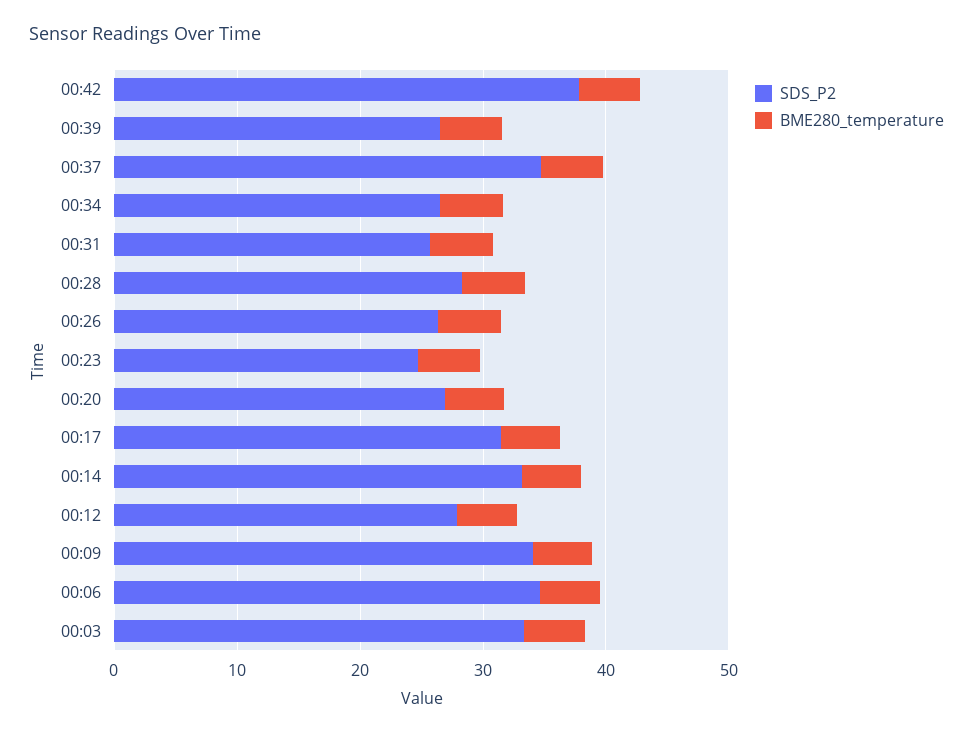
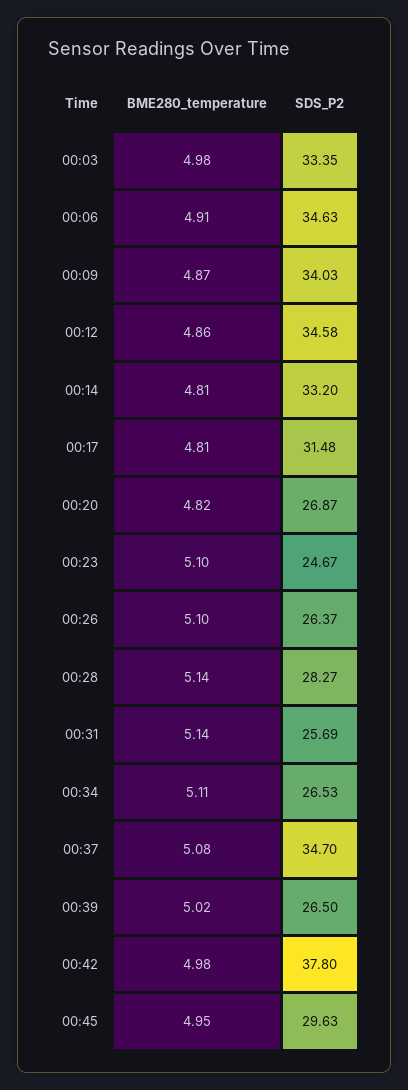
SDS_P2, 00:12: 28 -> 34.58
BME280_temperature, 00:45: none -> 4.95
SDS_P2, 00:45: none -> 29.63

